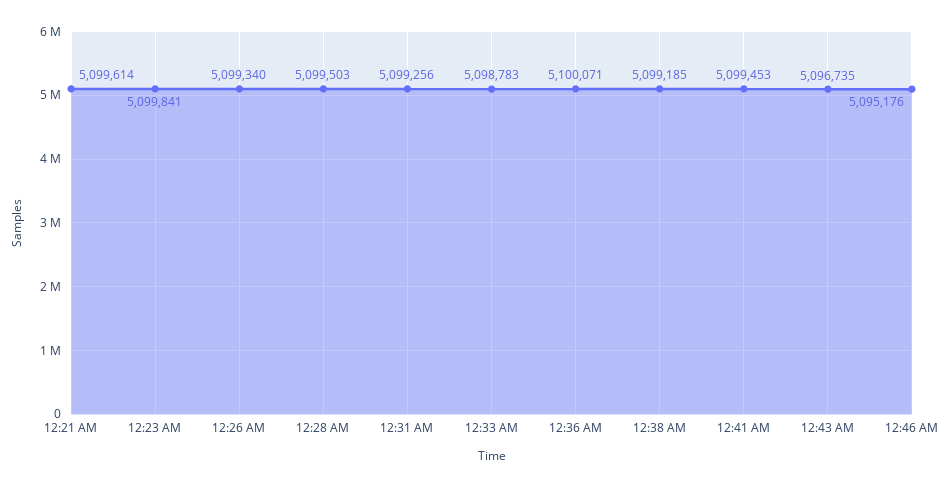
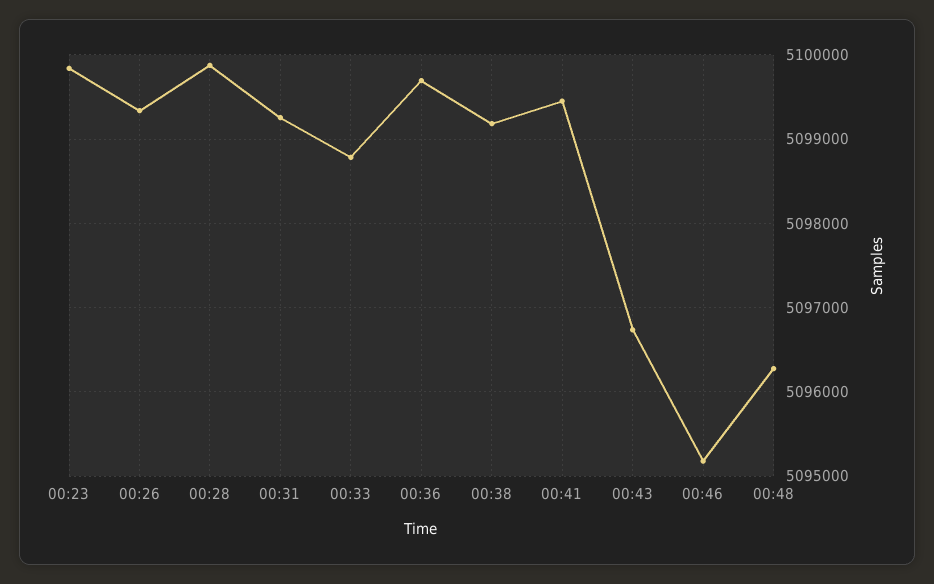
12:21 AM: 5099614 -> none
12:28 AM: 5099503 -> 5099900
12:36 AM: 5100071 -> 5099700
00:48: none -> 5096300

